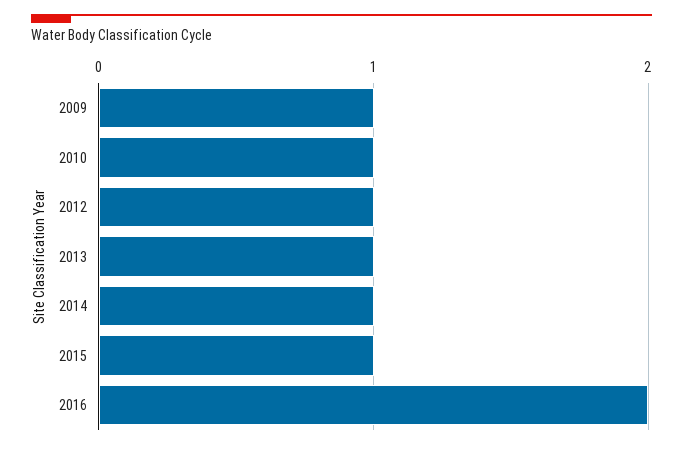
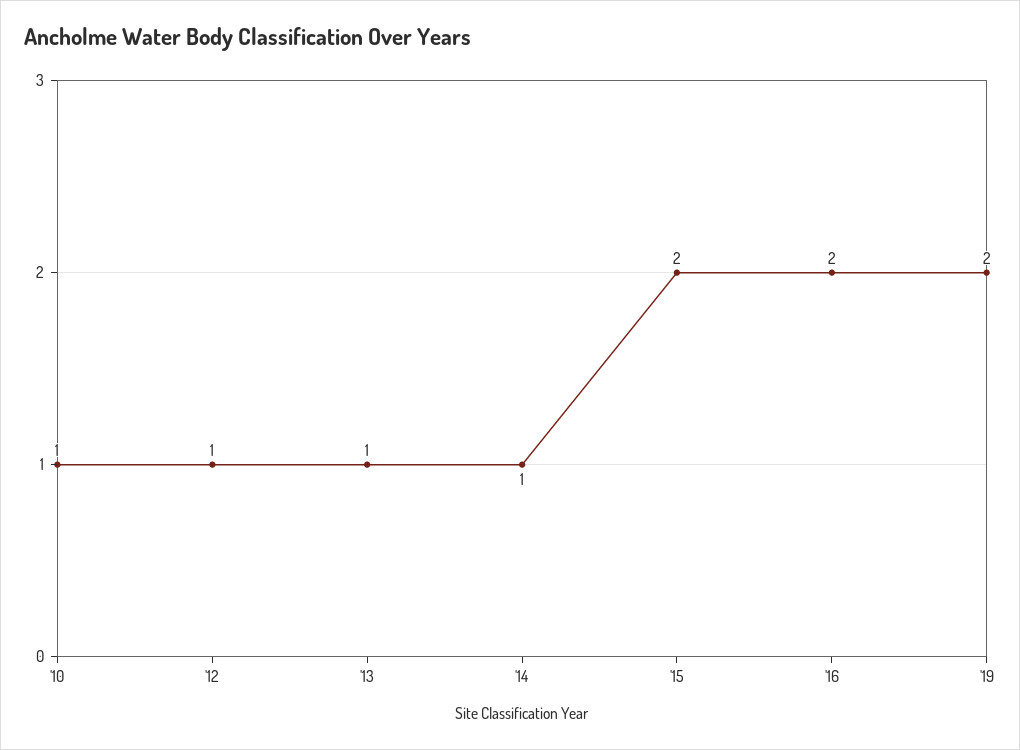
2009: 1 -> none
2015: 1 -> 2
'19: none -> 2

